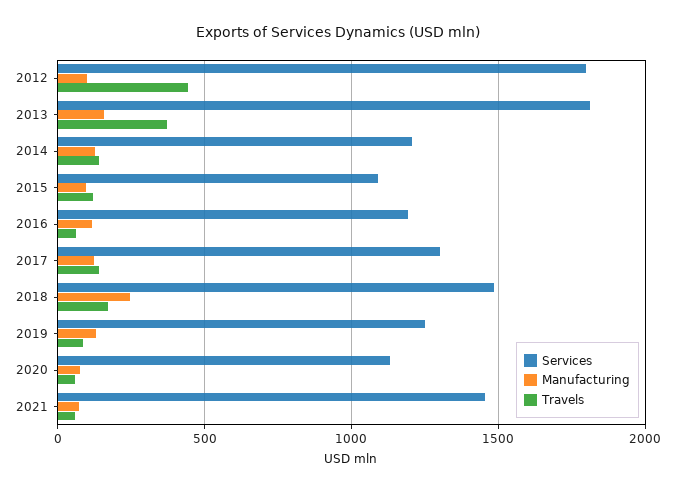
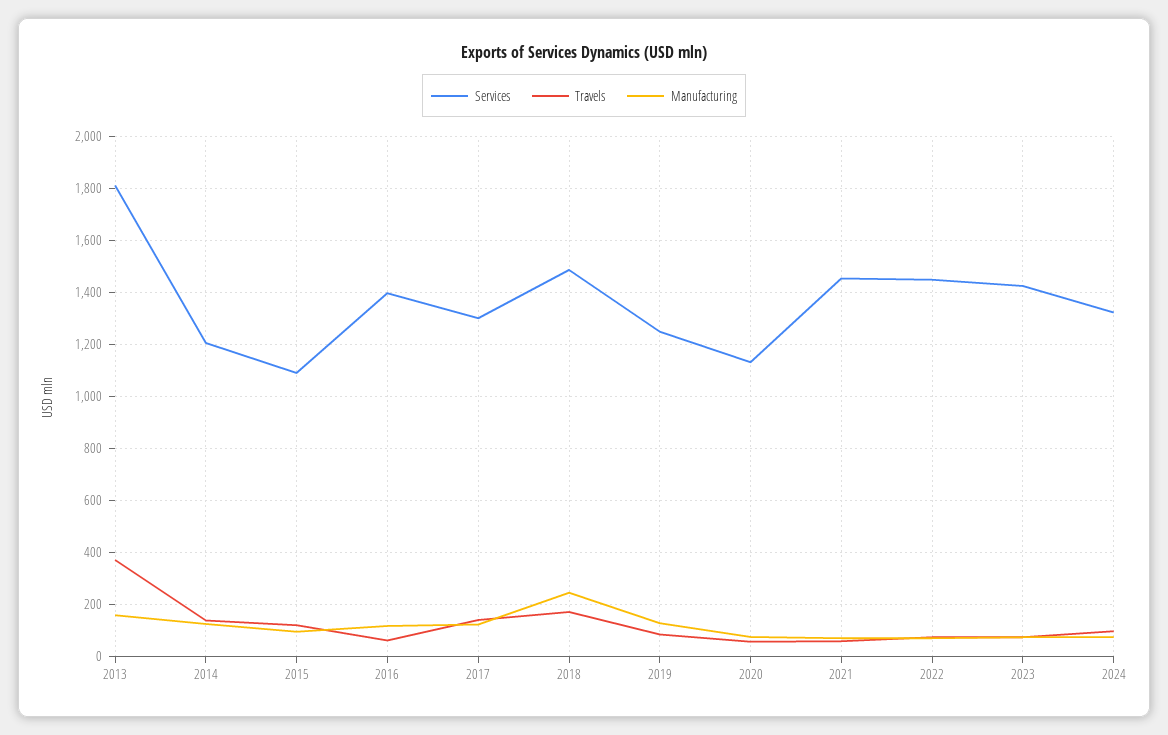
Services, 2012: 1800 -> none
Manufacturing, 2012: 100 -> none
Travels, 2012: 450 -> none
Services, 2016: 1200 -> 1400
Services, 2022: none -> 1450
Travels, 2022: none -> 75
Manufacturing, 2022: none -> 75
Services, 2023: none -> 1425
Travels, 2023: none -> 75
Manufacturing, 2023: none -> 75
Services, 2024: none -> 1325
Travels, 2024: none -> 100
Manufacturing, 2024: none -> 75

